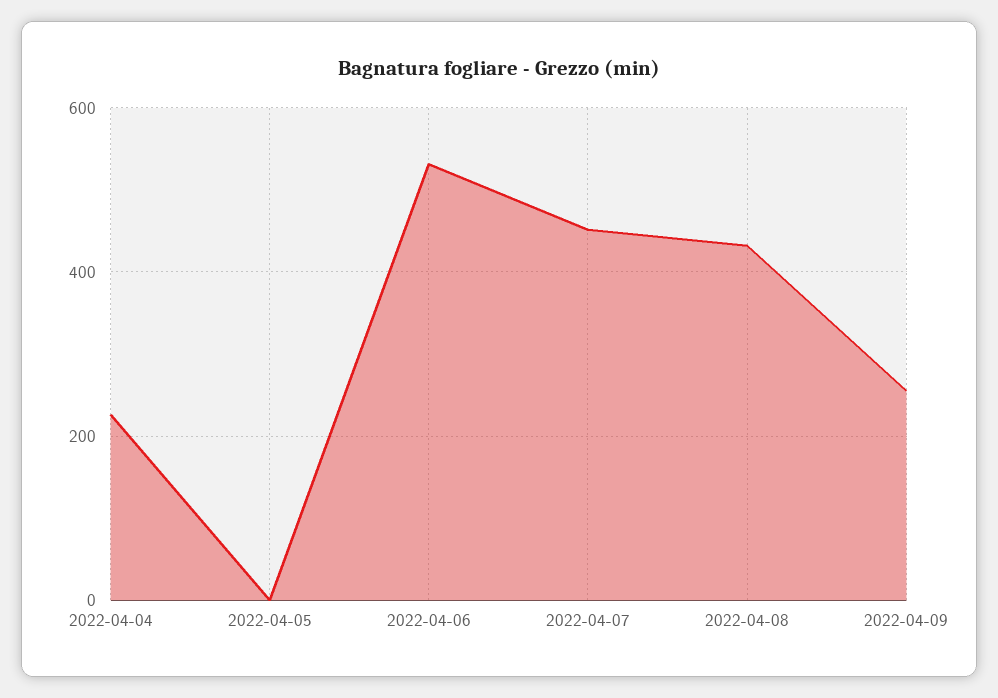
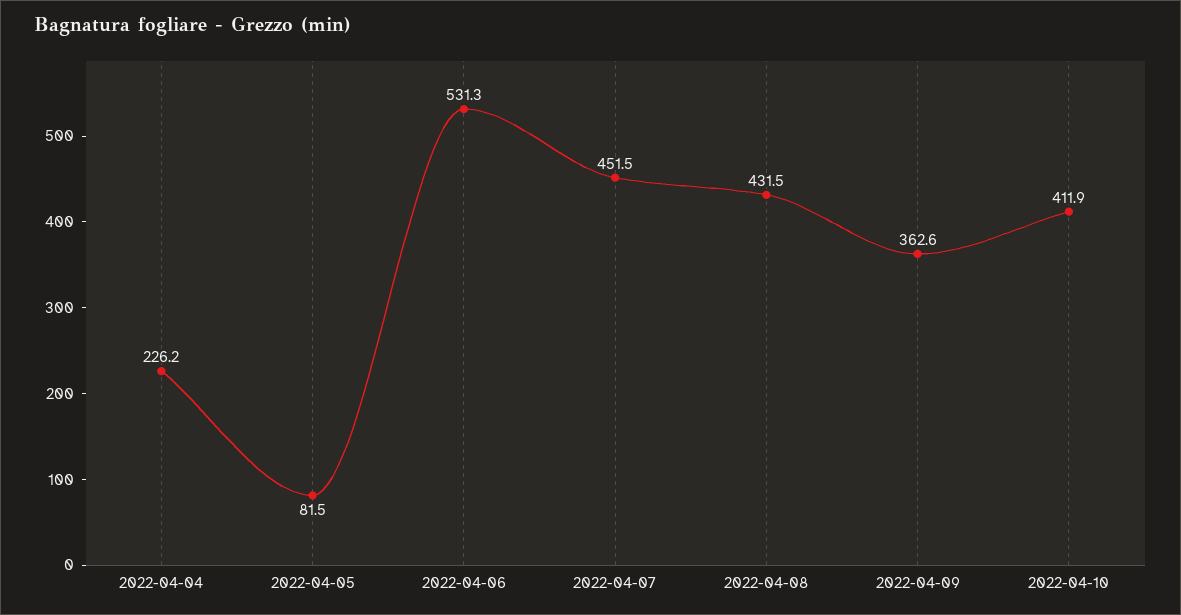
2022-04-05: 0 -> 81.5
2022-04-09: 260 -> 362.6
2022-04-10: none -> 411.9

